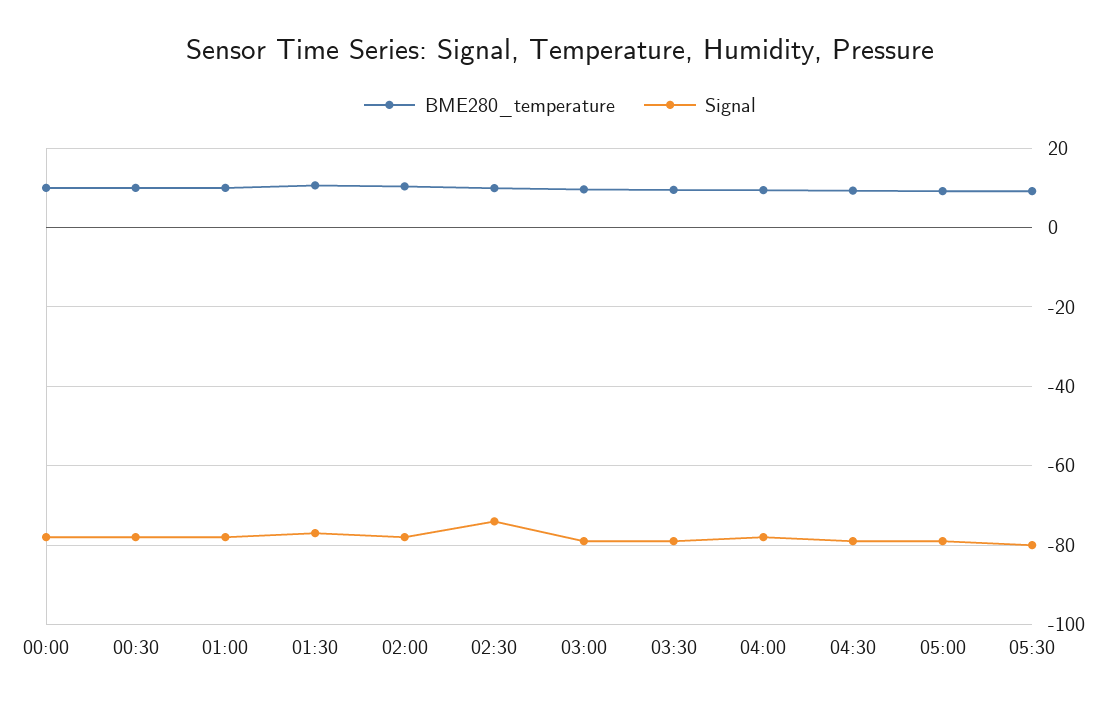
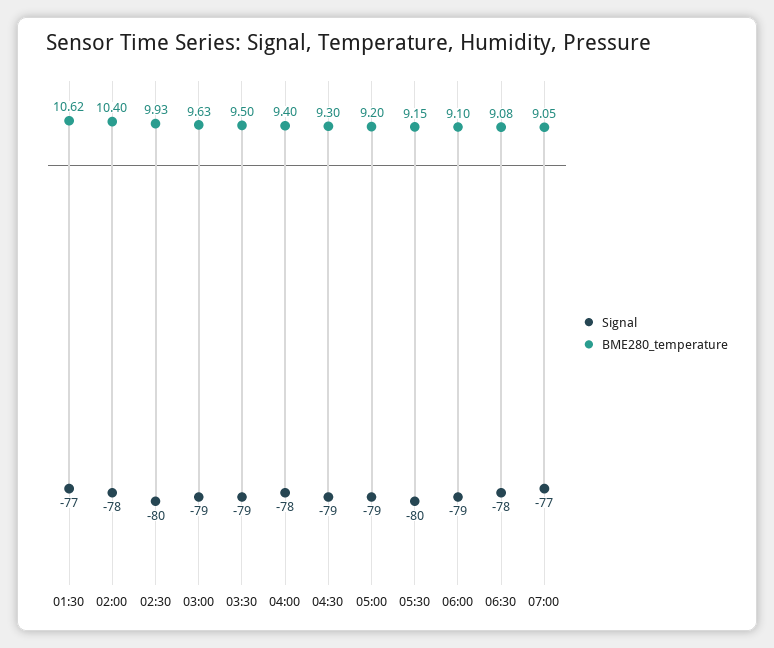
BME280_temperature, 00:00: 10 -> none
Signal, 00:00: -78 -> none
BME280_temperature, 00:30: 10 -> none
Signal, 00:30: -78 -> none
BME280_temperature, 01:00: 10 -> none
Signal, 01:00: -78 -> none
Signal, 02:30: -74 -> -80
Signal, 06:00: none -> -79
BME280_temperature, 06:00: none -> 9.1
Signal, 06:30: none -> -78
BME280_temperature, 06:30: none -> 9.08
Signal, 07:00: none -> -77
BME280_temperature, 07:00: none -> 9.05

